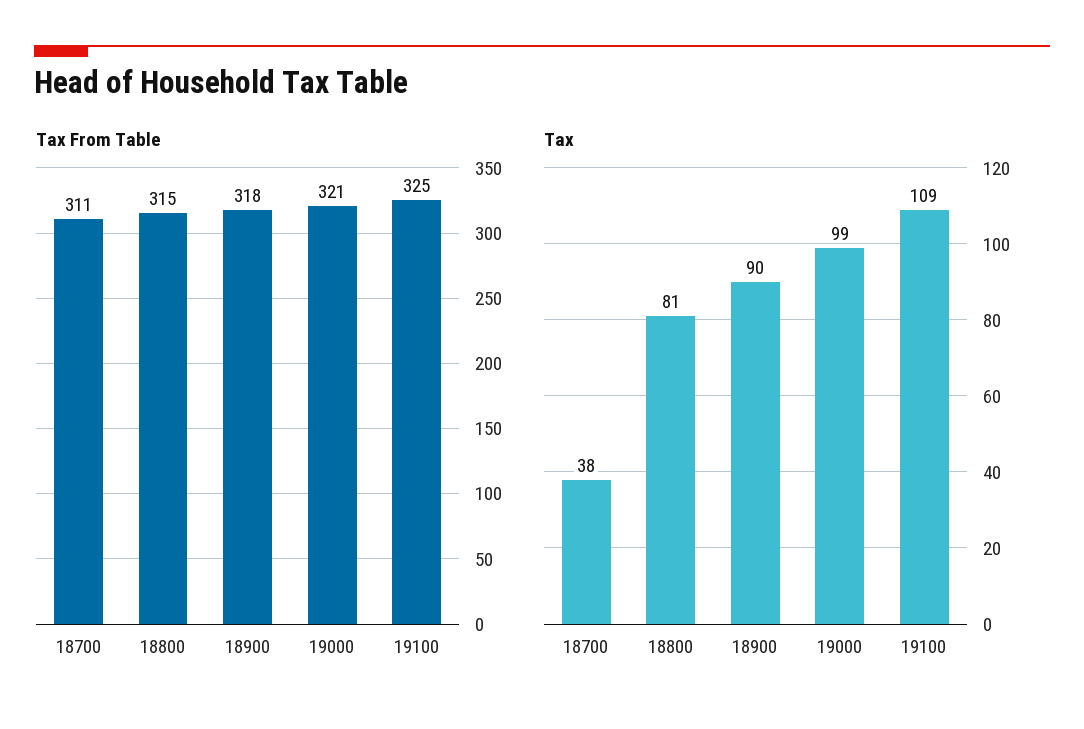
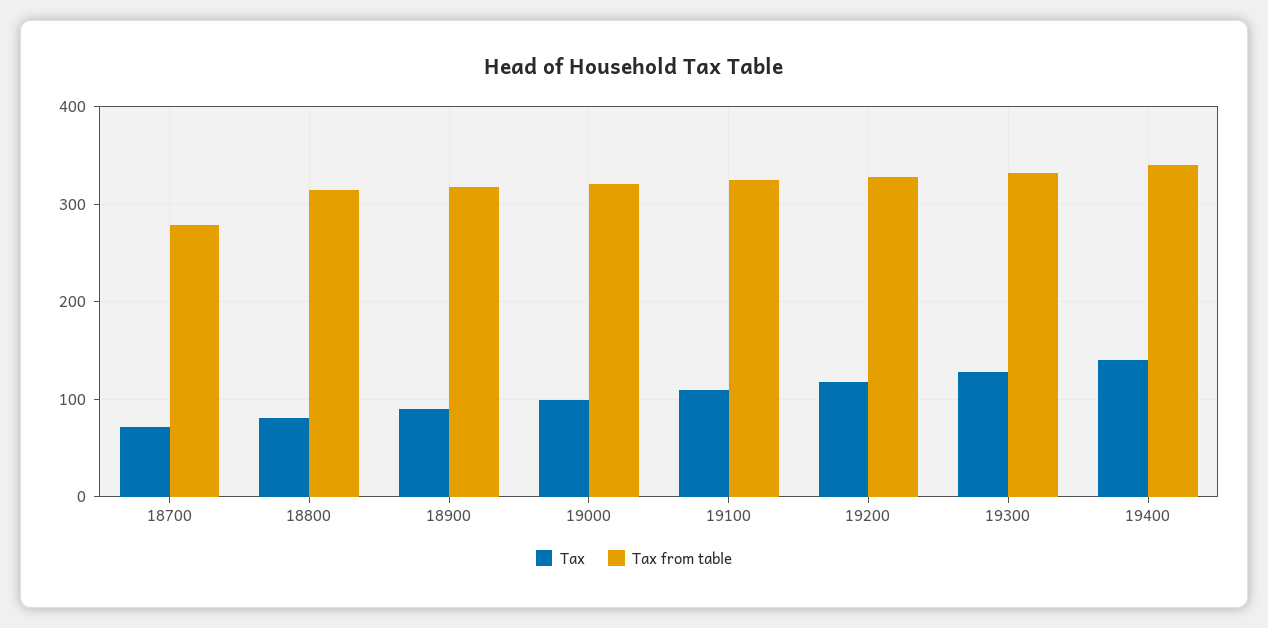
Tax From Table, 18700: 311 -> 280
Tax, 18700: 38 -> 70
Tax, 19200: none -> 120
Tax From Table, 19200: none -> 330
Tax, 19300: none -> 130
Tax From Table, 19300: none -> 330
Tax, 19400: none -> 140
Tax From Table, 19400: none -> 340

